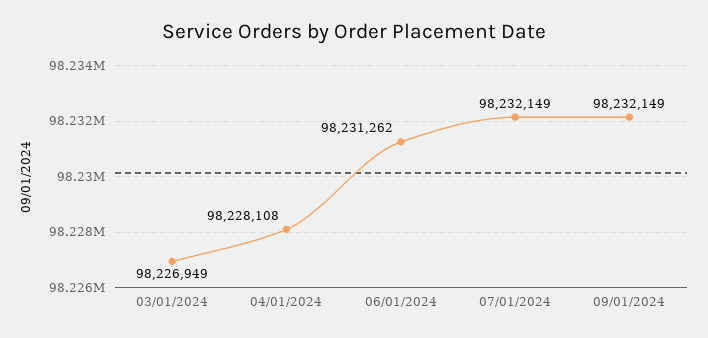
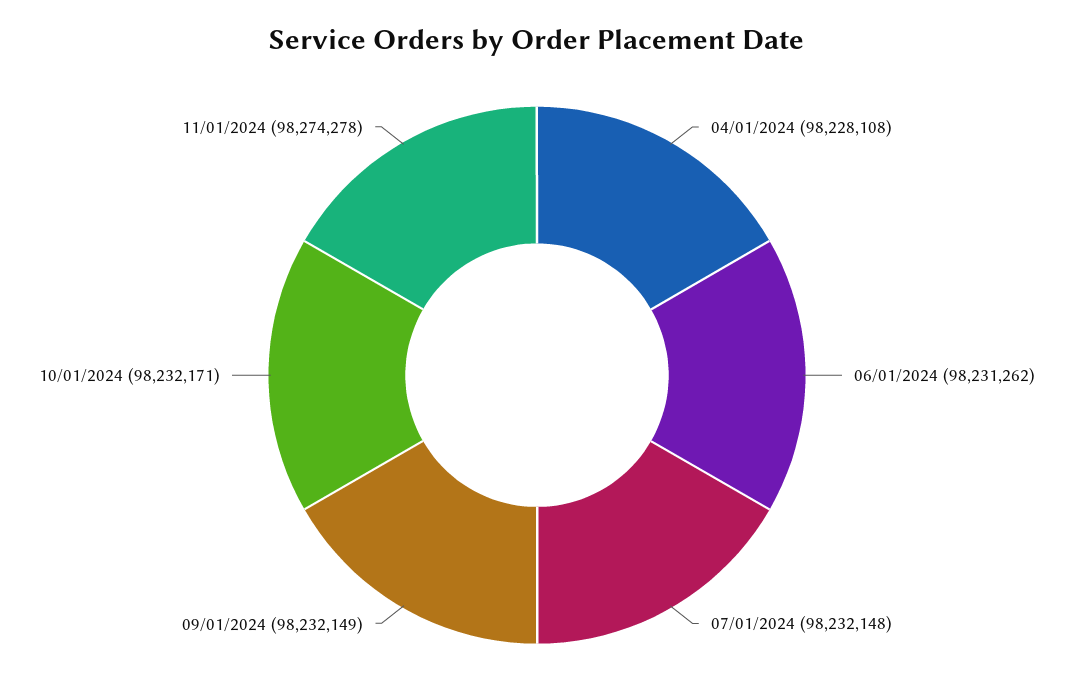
03/01/2024: 98226949 -> none
07/01/2024: 98232149 -> 98232148
10/01/2024: none -> 98232171
11/01/2024: none -> 98274278

